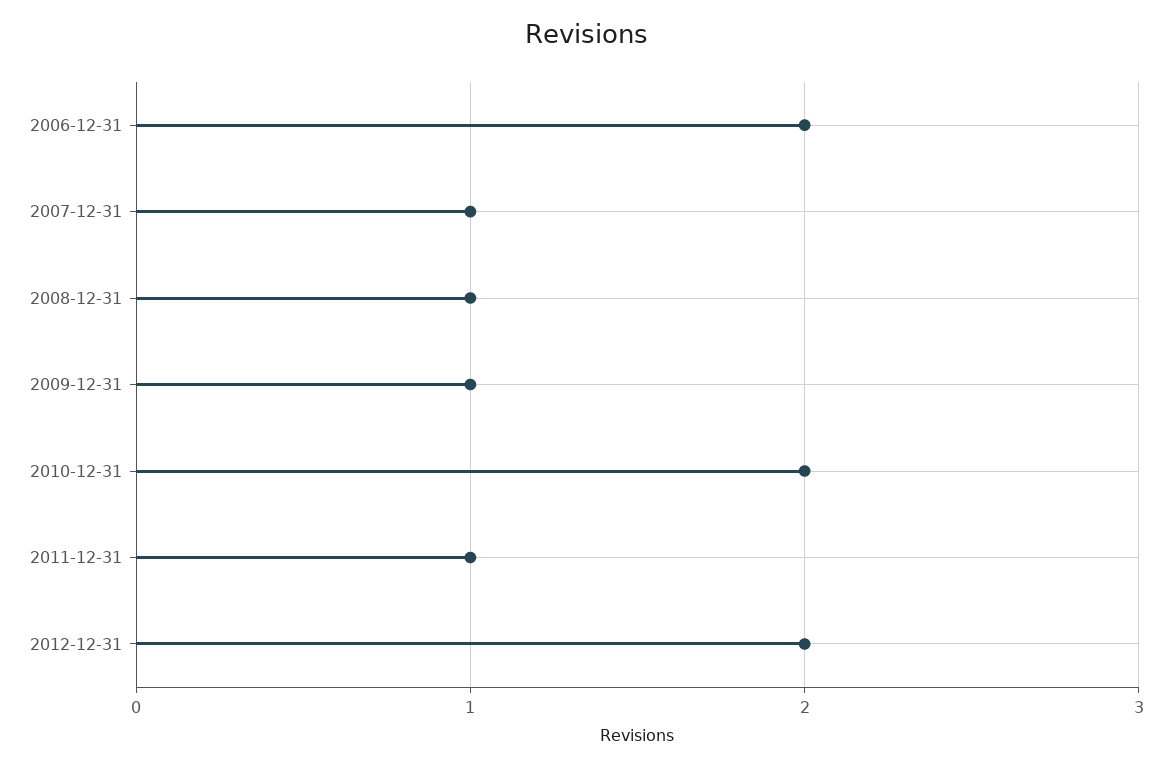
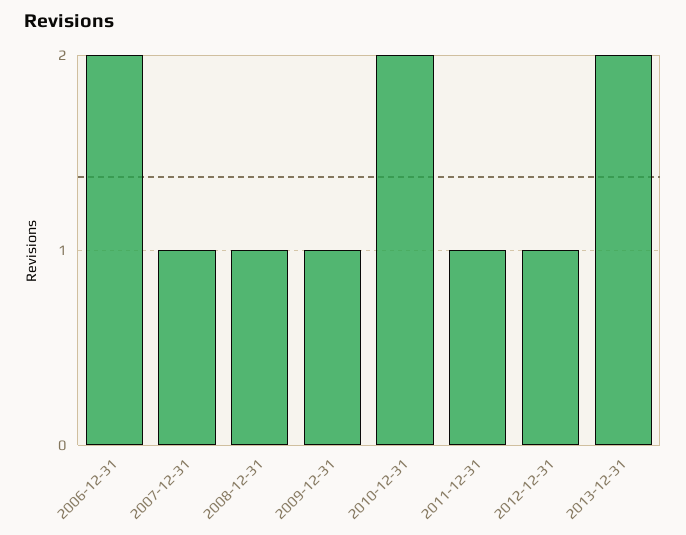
2012-12-31: 2 -> 1
2013-12-31: none -> 2

